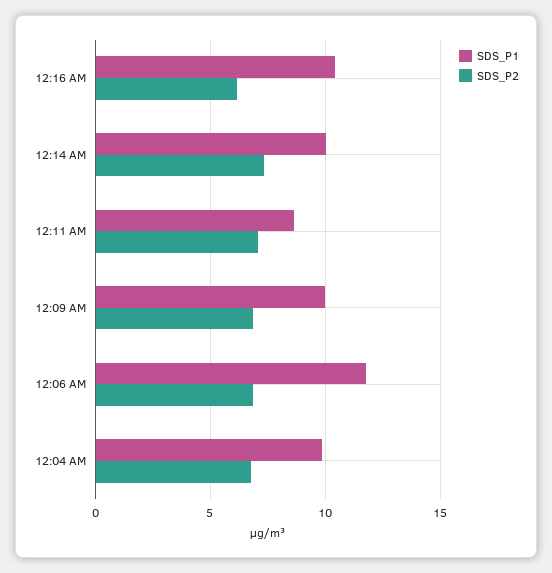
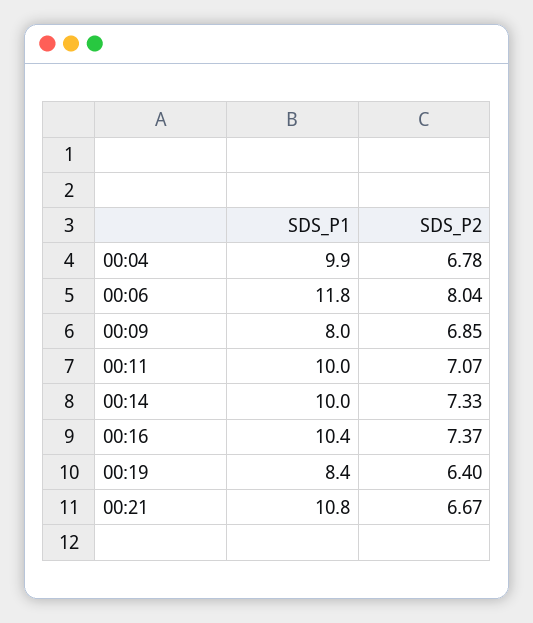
SDS_P2, 12:16 AM: 6 -> 7.37
SDS_P1, 12:11 AM: 8.5 -> 10
SDS_P1, 12:09 AM: 10 -> 8
SDS_P2, 12:06 AM: 7 -> 8.04
SDS_P1, 00:19: none -> 8.4
SDS_P2, 00:19: none -> 6.4
SDS_P1, 00:21: none -> 10.8
SDS_P2, 00:21: none -> 6.67

